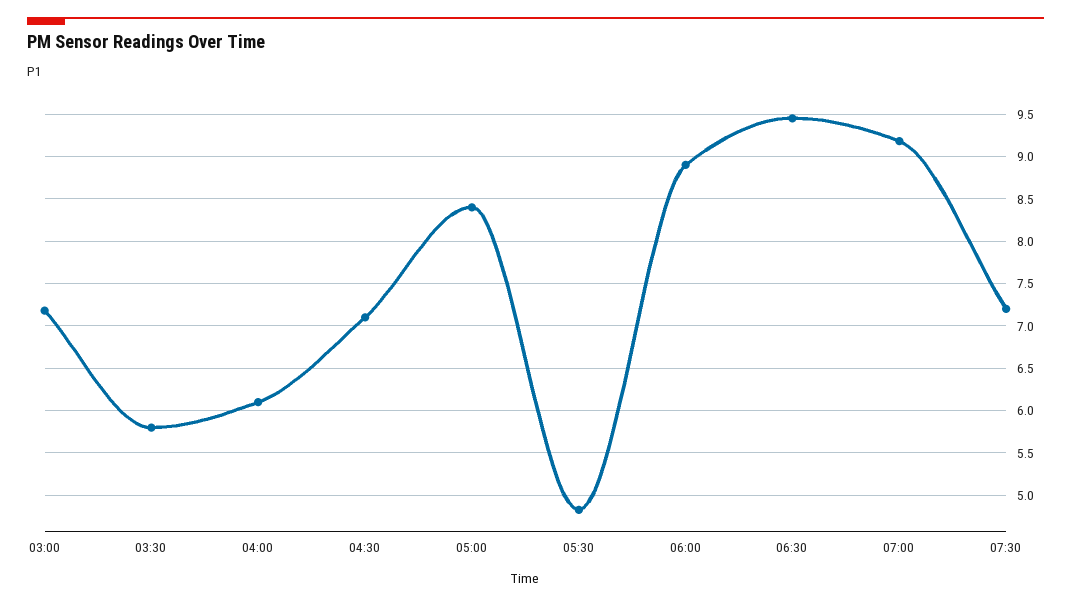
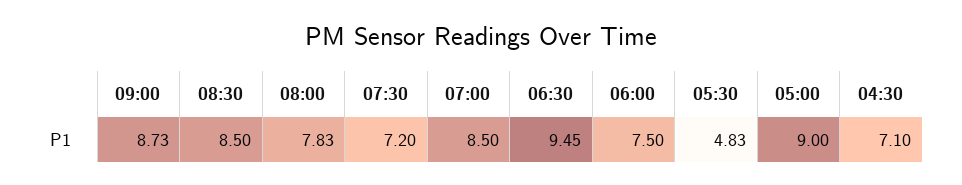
03:00: 7.2 -> none
03:30: 5.8 -> none
04:00: 6.1 -> none
05:00: 8.4 -> 9
06:00: 8.9 -> 7.5
07:00: 9.2 -> 8.5
09:00: none -> 8.73
08:30: none -> 8.5
08:00: none -> 7.83

